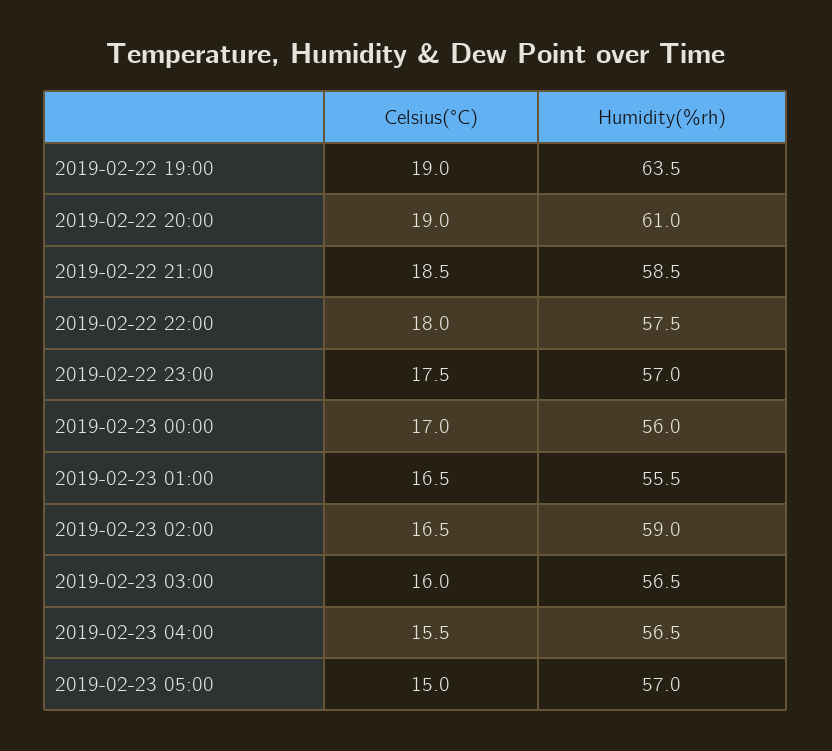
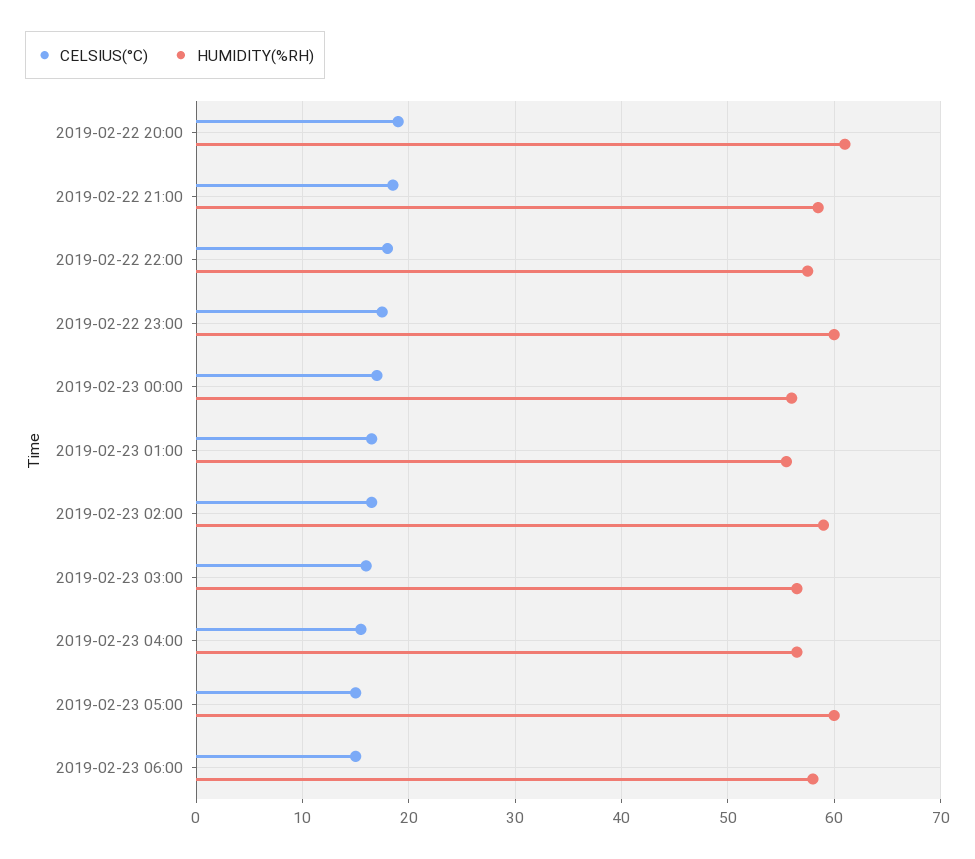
Celsius(°C), 2019-02-22 19:00: 19 -> none
Humidity(%rh), 2019-02-22 19:00: 63.5 -> none
Humidity(%rh), 2019-02-22 23:00: 57 -> 60
Humidity(%rh), 2019-02-23 05:00: 57 -> 60
Celsius(°C), 2019-02-23 06:00: none -> 15
Humidity(%rh), 2019-02-23 06:00: none -> 58

